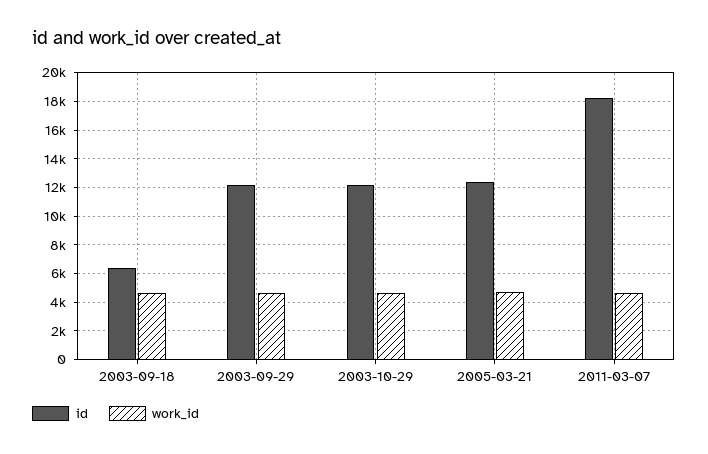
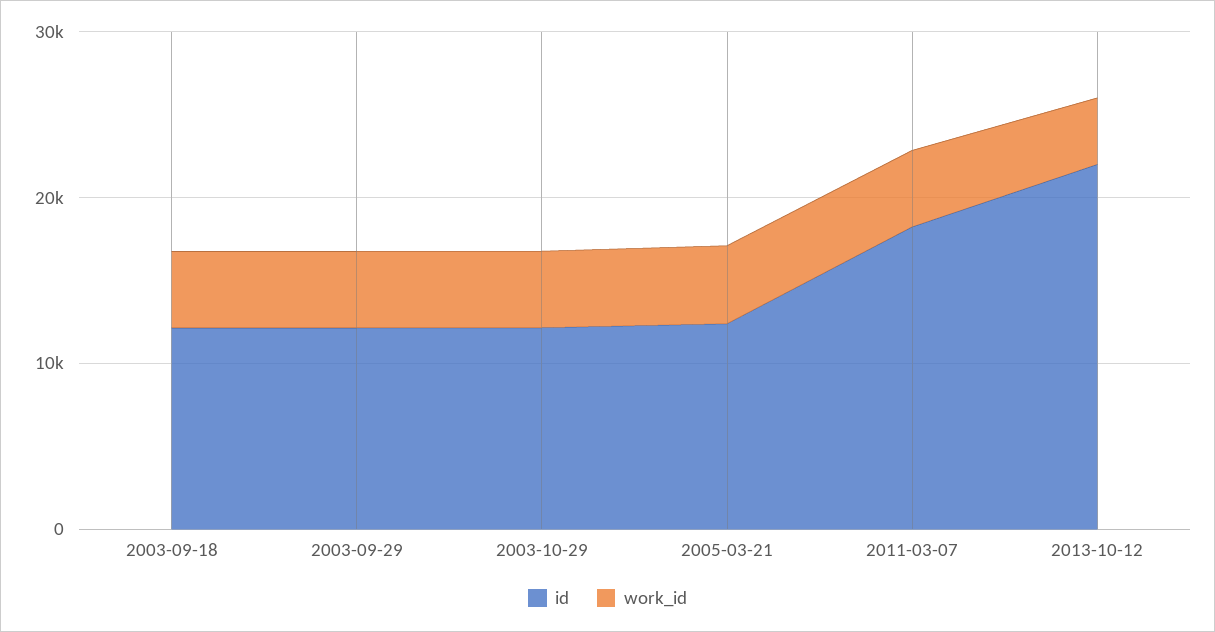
id, 2003-09-18: 6500 -> 12000
id, 2013-10-12: none -> 22000
work_id, 2013-10-12: none -> 4000

